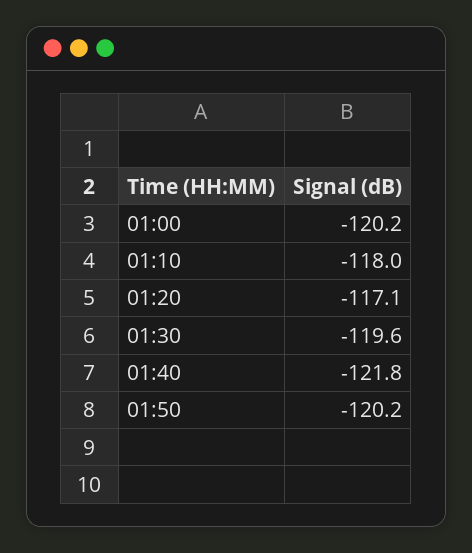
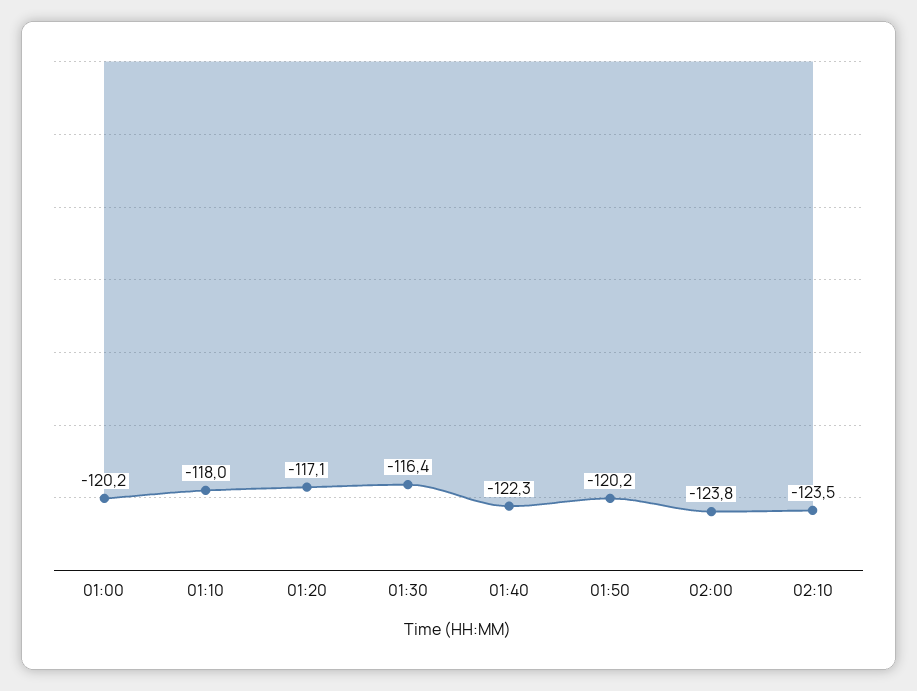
01:30: -119.6 -> -116.4
01:40: -121.8 -> -122.3
02:00: none -> -123.8
02:10: none -> -123.5

